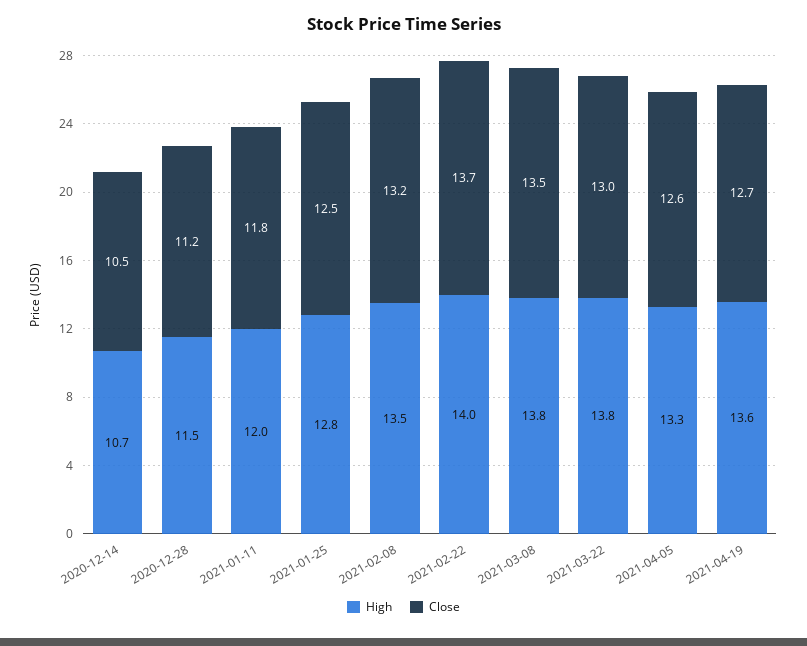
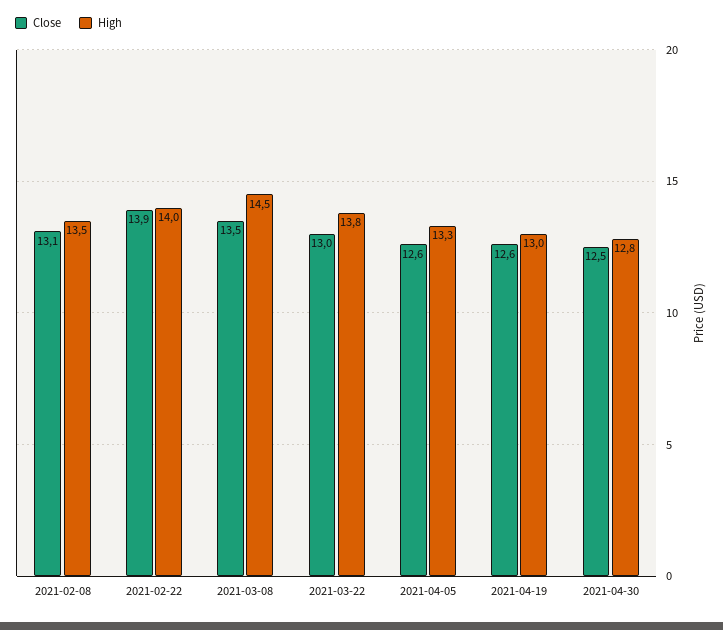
High, 2020-12-14: 10.7 -> none
Close, 2020-12-14: 10.5 -> none
High, 2020-12-28: 11.5 -> none
Close, 2020-12-28: 11.2 -> none
High, 2021-01-11: 12 -> none
Close, 2021-01-11: 11.8 -> none
High, 2021-01-25: 12.8 -> none
Close, 2021-01-25: 12.5 -> none
Close, 2021-02-08: 13.2 -> 13.1
Close, 2021-02-22: 13.7 -> 13.9
High, 2021-03-08: 13.8 -> 14.5
High, 2021-04-19: 13.6 -> 13
Close, 2021-04-19: 12.7 -> 12.6
Close, 2021-04-30: none -> 12.5
High, 2021-04-30: none -> 12.8

